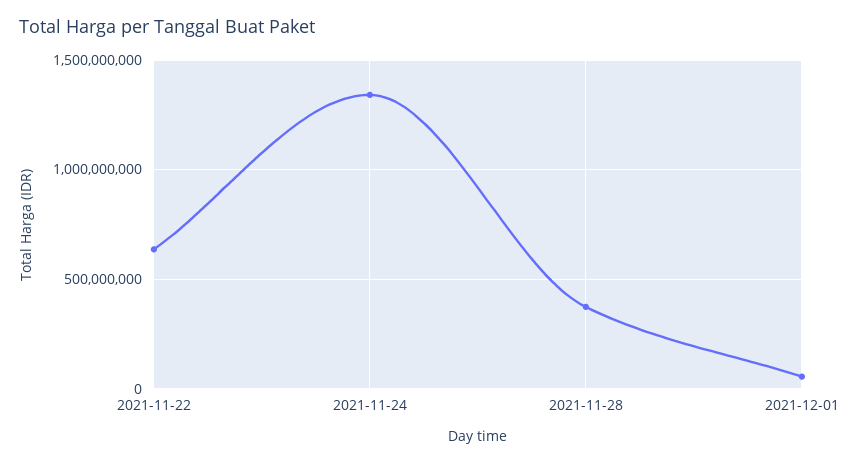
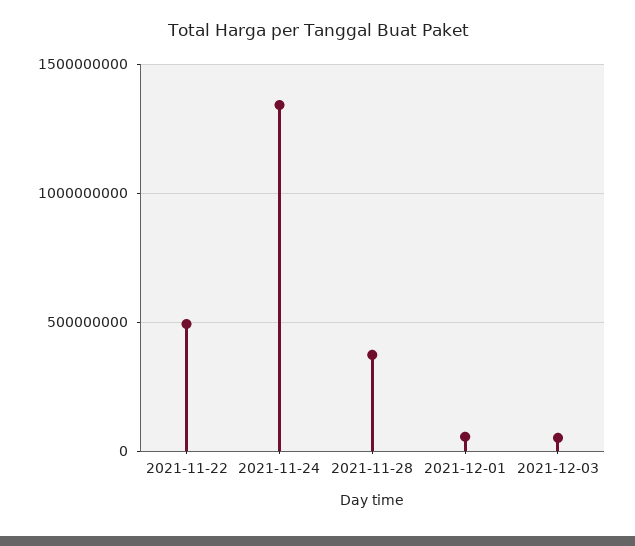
2021-11-22: 650000000 -> 500000000
2021-12-03: none -> 50000000

